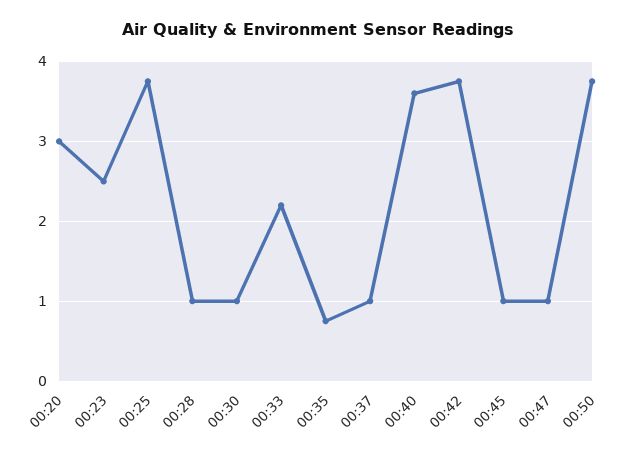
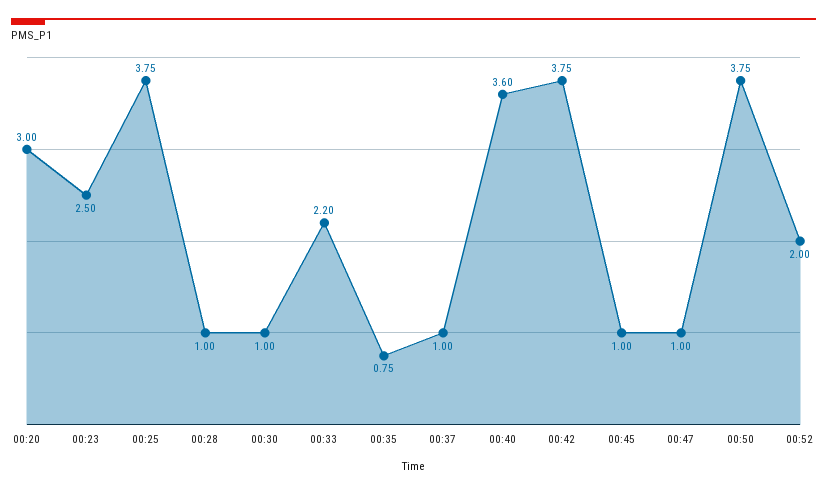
00:52: none -> 2

